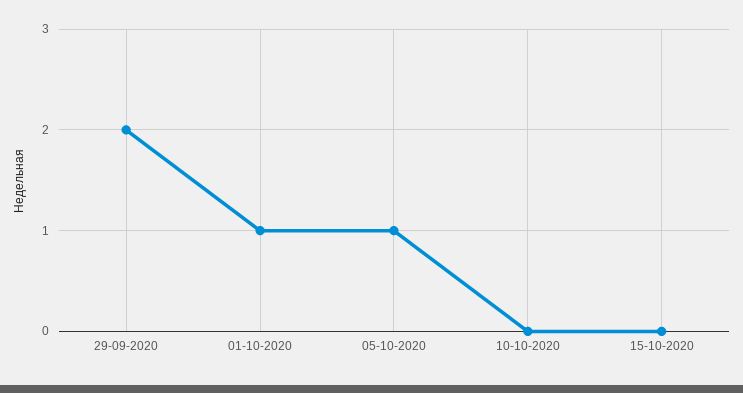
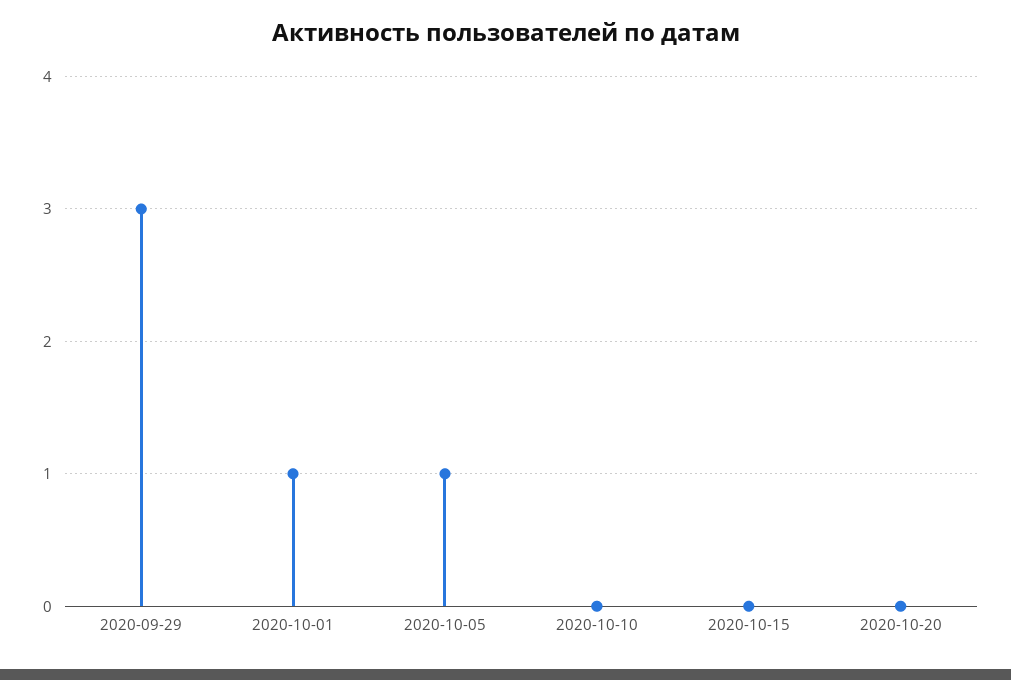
29-09-2020: 2 -> 3
2020-10-20: none -> 0

